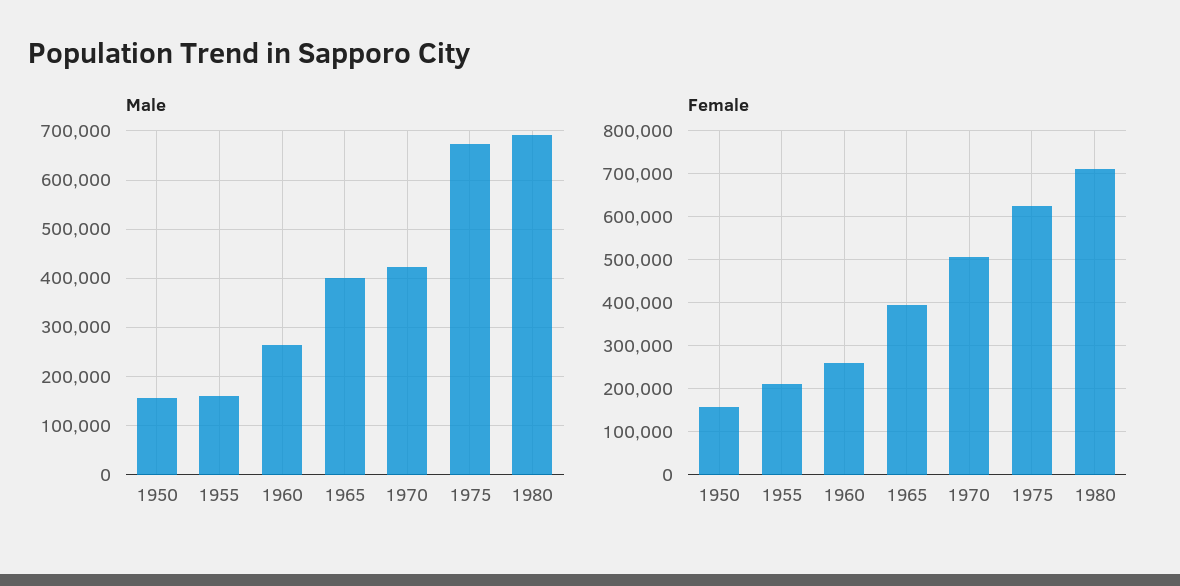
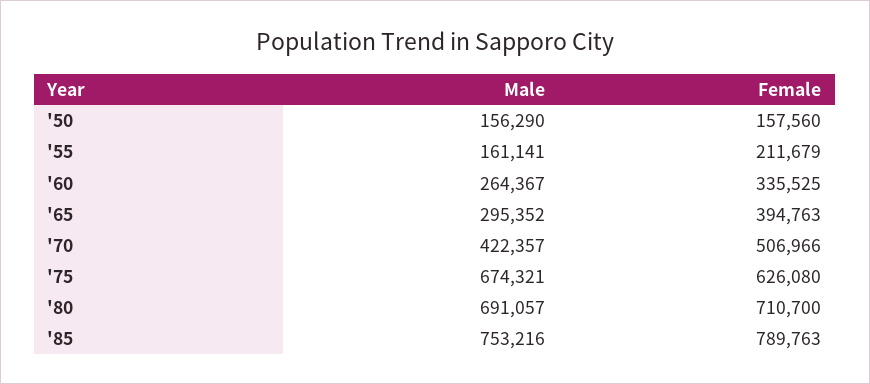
Male, 1965: 400000 -> 295352
Female, 1960: 260000 -> 335525
Male, '85: none -> 753216
Female, '85: none -> 789763

